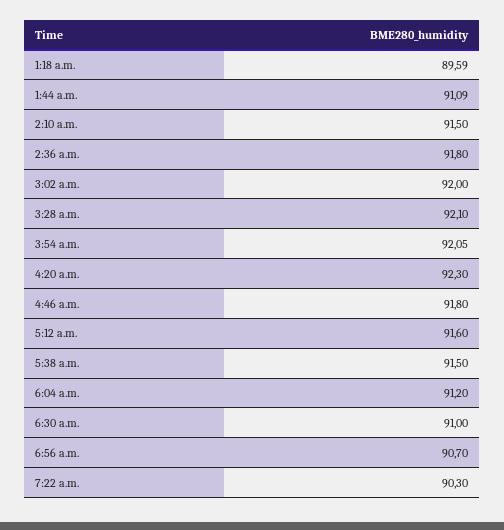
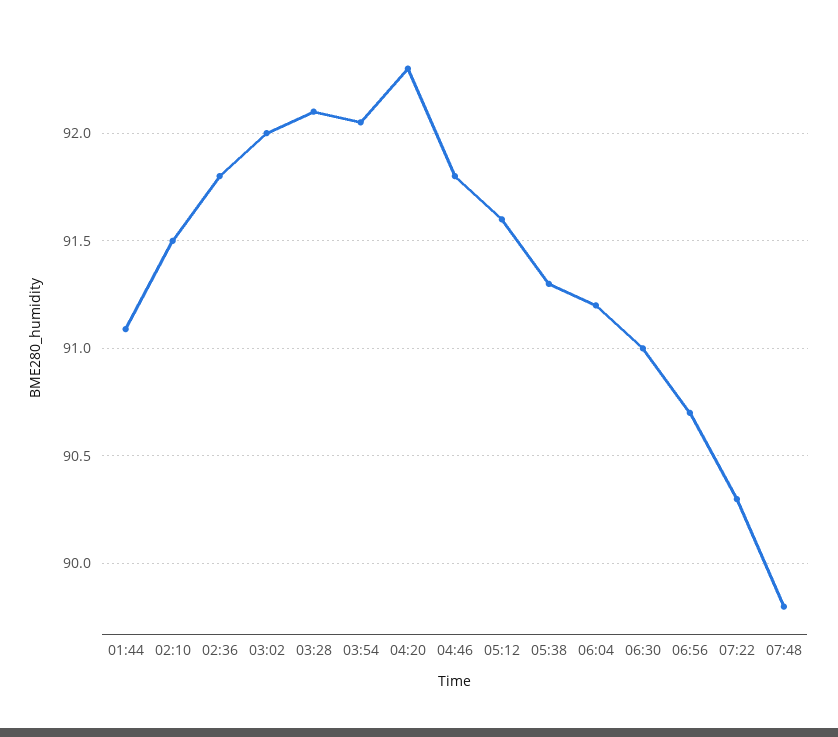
1:18 a.m.: 89.59 -> none
5:38 a.m.: 91.5 -> 91.3
07:48: none -> 89.8

